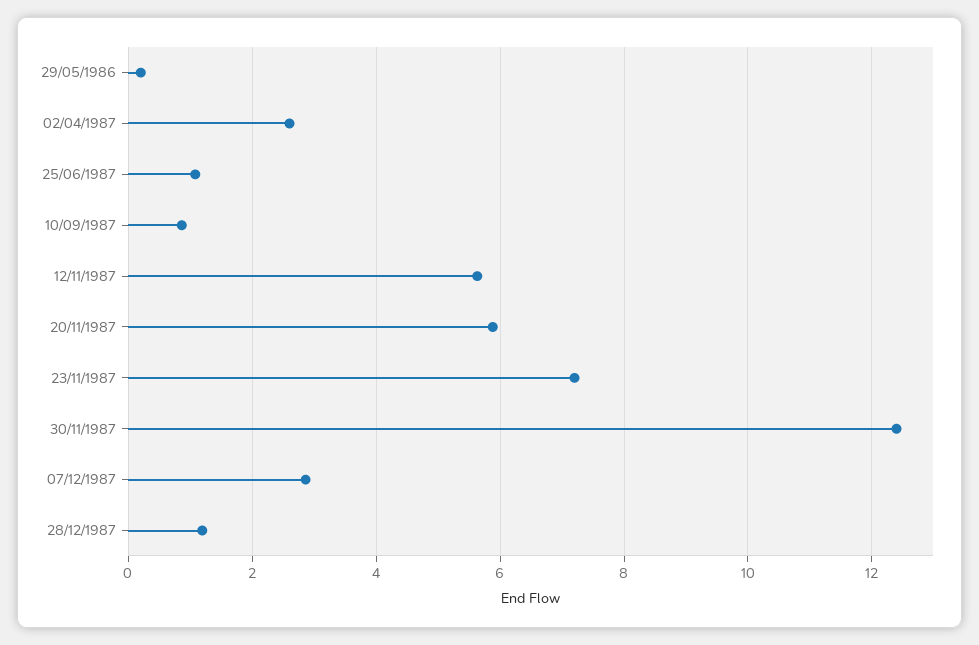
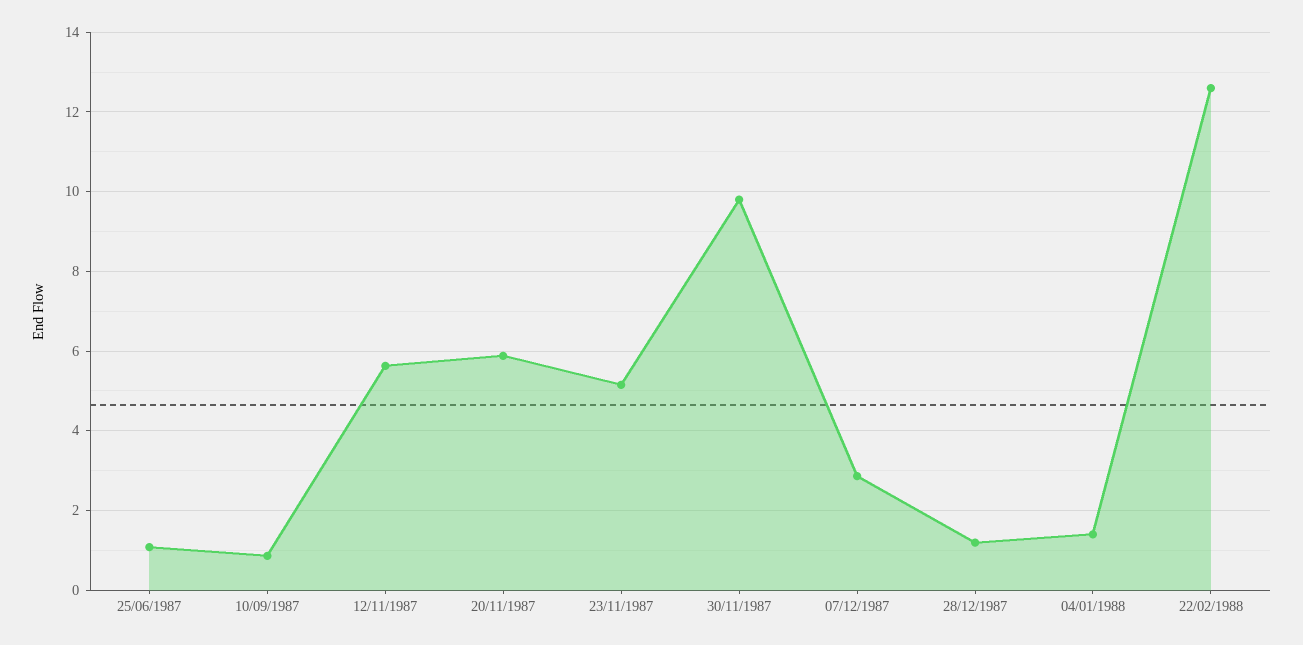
29/05/1986: 0.2 -> none
02/04/1987: 2.6 -> none
23/11/1987: 7.2 -> 5.2
30/11/1987: 12.4 -> 9.8
04/01/1988: none -> 1.4
22/02/1988: none -> 12.6

